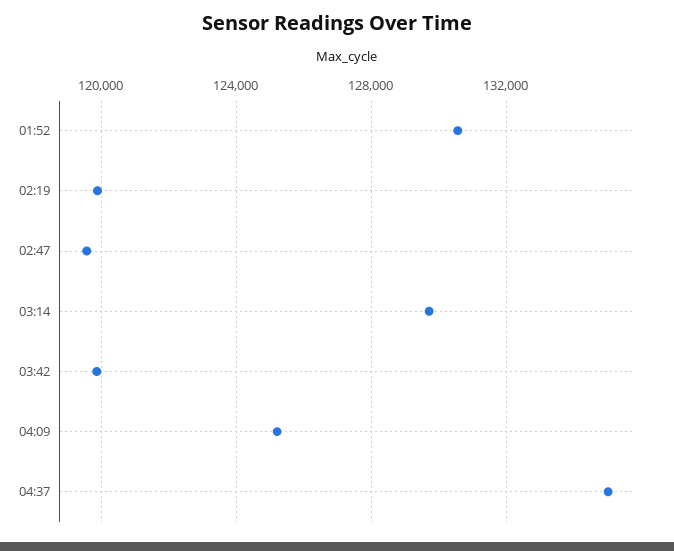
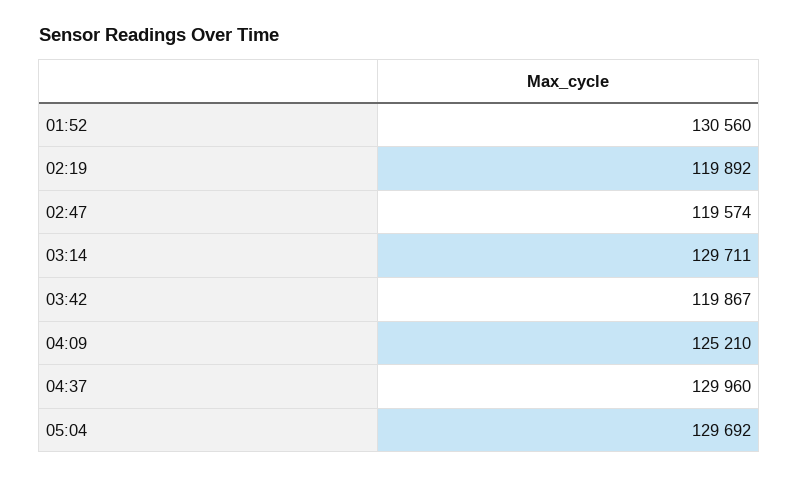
04:37: 135000 -> 129960
05:04: none -> 129692

